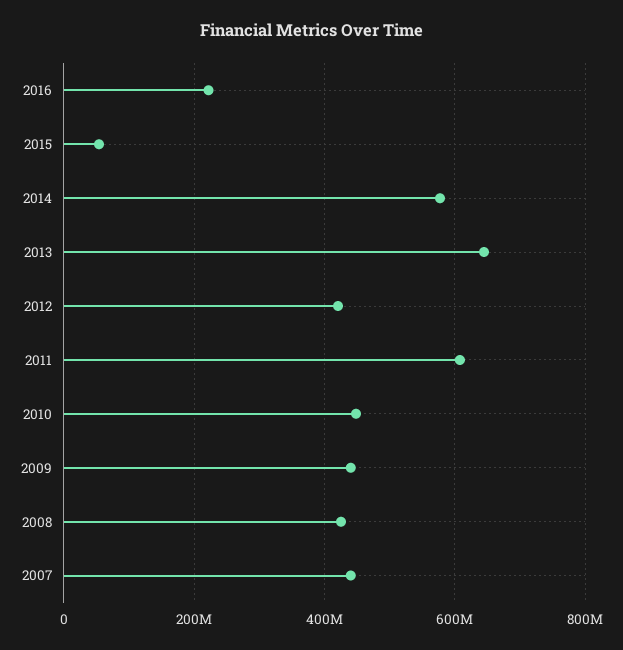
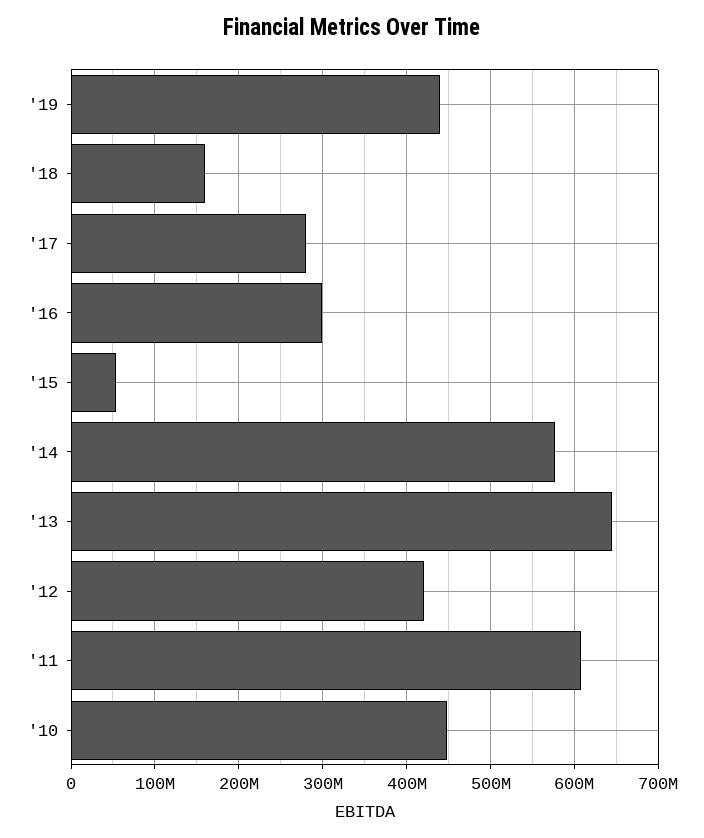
2016: 220000000 -> 300000000
2009: 440000000 -> none
2008: 420000000 -> none
2007: 440000000 -> none
'19: none -> 440000000
'18: none -> 160000000
'17: none -> 280000000

